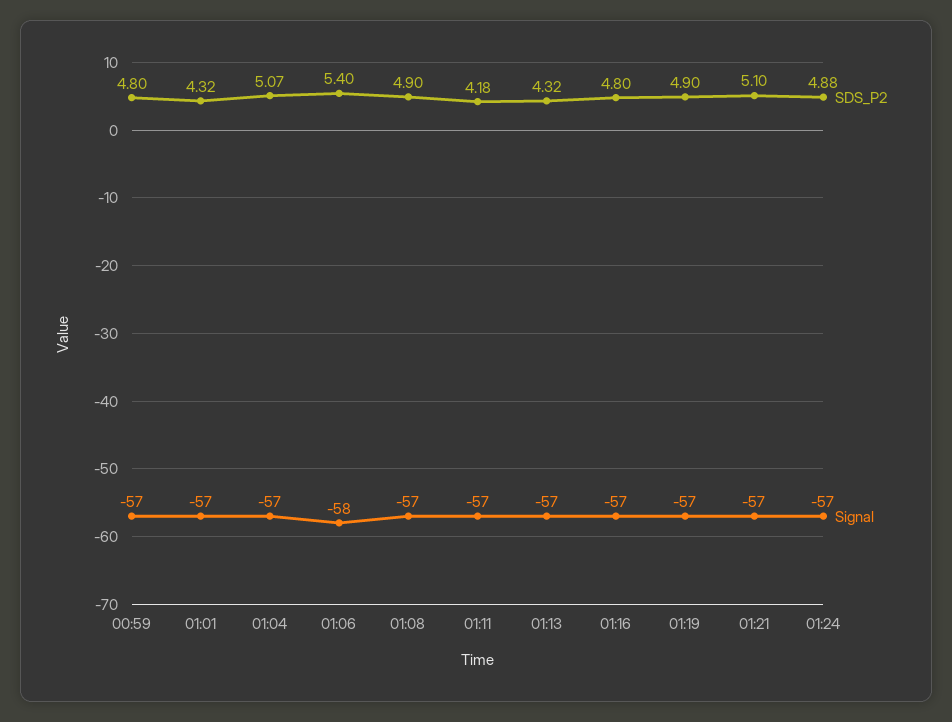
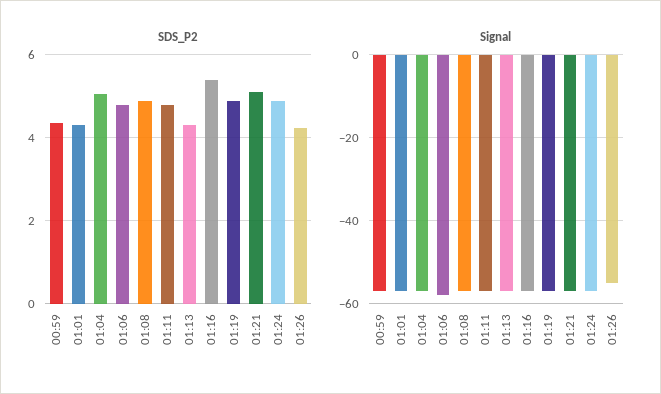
SDS_P2, 00:59: 4.8 -> 4.4
SDS_P2, 01:06: 5.4 -> 4.8
SDS_P2, 01:11: 4.18 -> 4.8
SDS_P2, 01:16: 4.8 -> 5.4
SDS_P2, 01:26: none -> 4.2
Signal, 01:26: none -> -55

